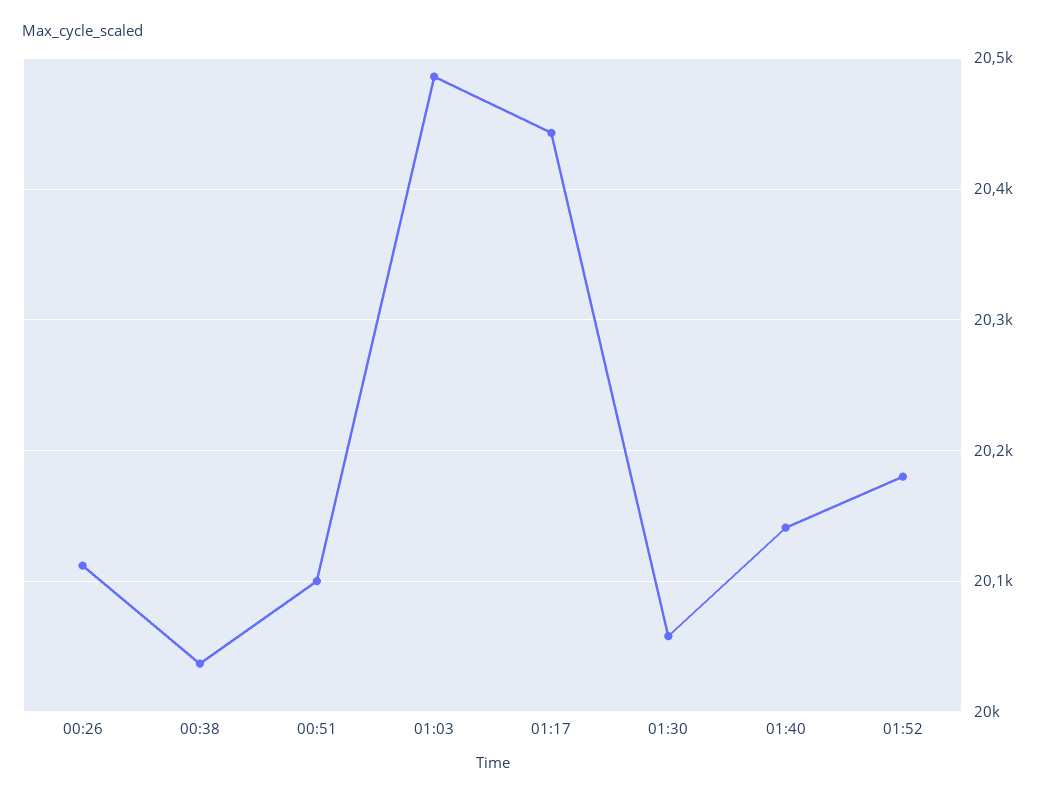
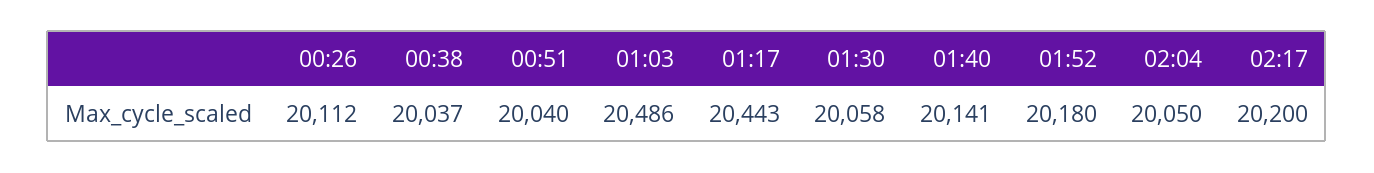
00:51: 20100 -> 20040
02:04: none -> 20050
02:17: none -> 20200

